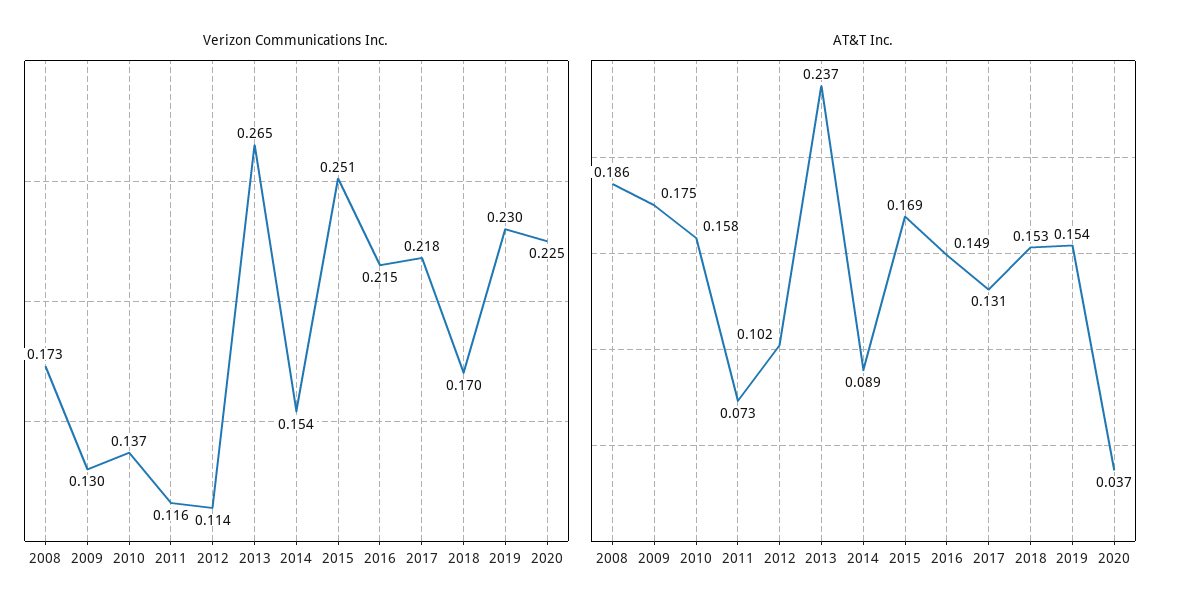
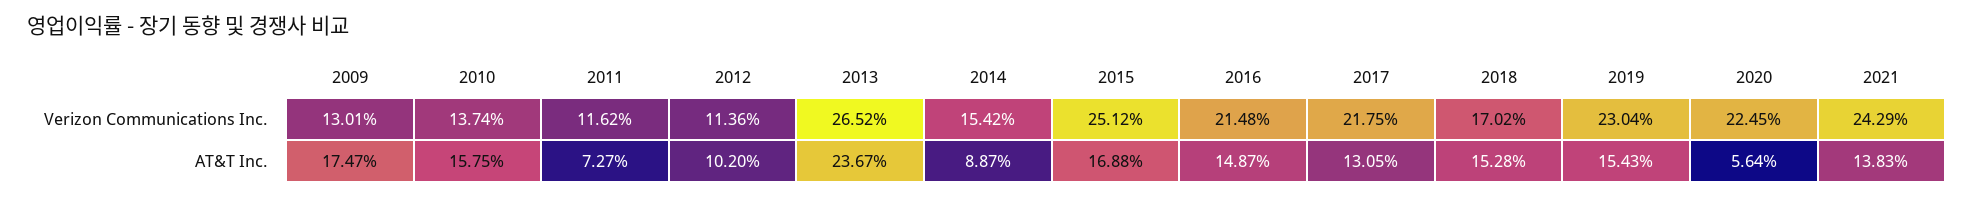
Verizon Communications Inc., 2008: 0.173 -> none
AT&T Inc., 2008: 0.186 -> none
AT&T Inc., 2020: 0.037 -> 0.0564
Verizon Communications Inc., 2021: none -> 0.2429
AT&T Inc., 2021: none -> 0.1383

